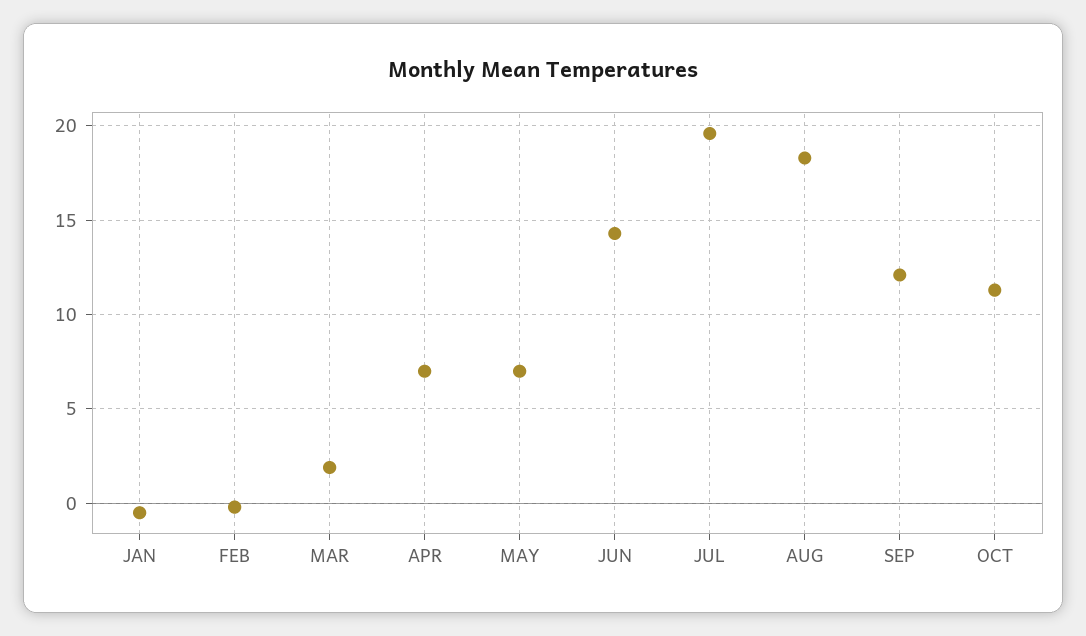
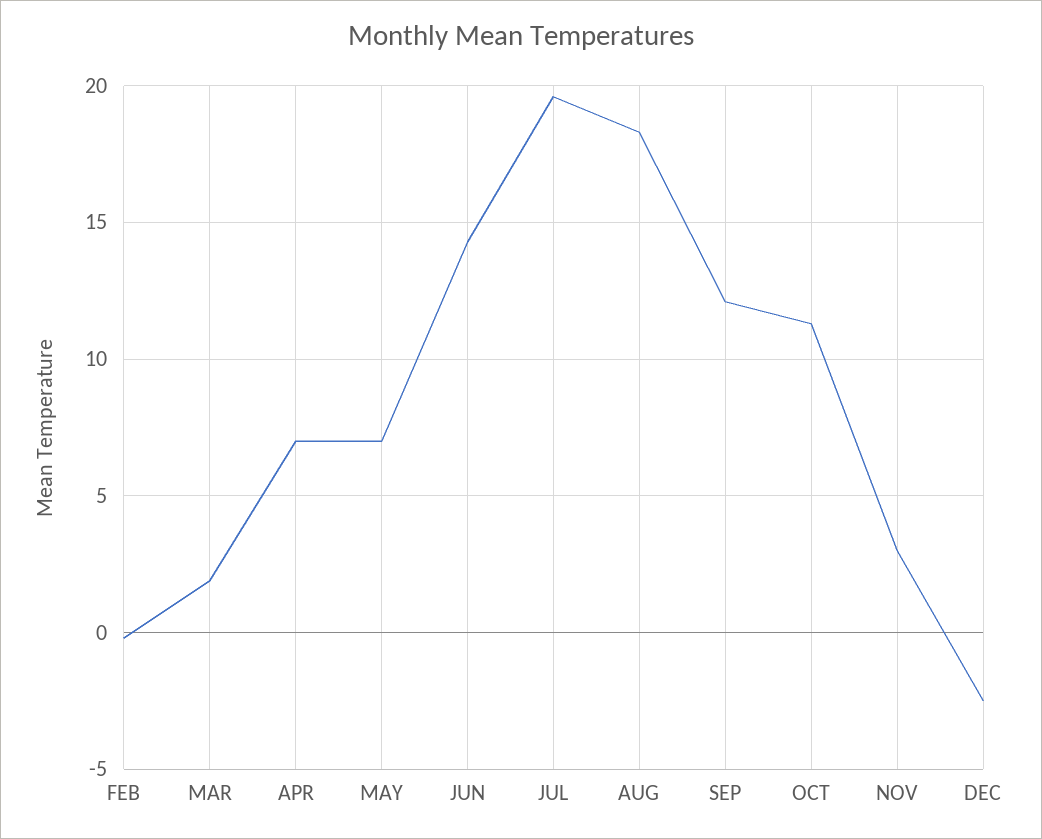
JAN: -0.5 -> none
NOV: none -> 3
DEC: none -> -2.5

